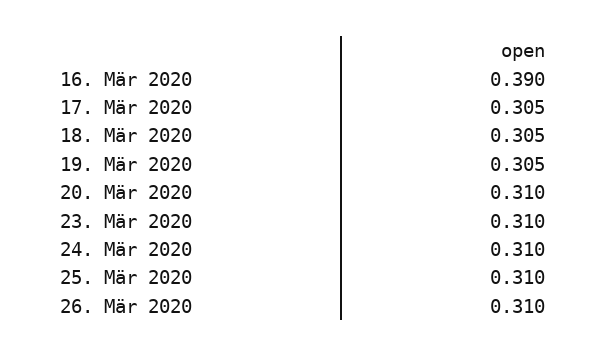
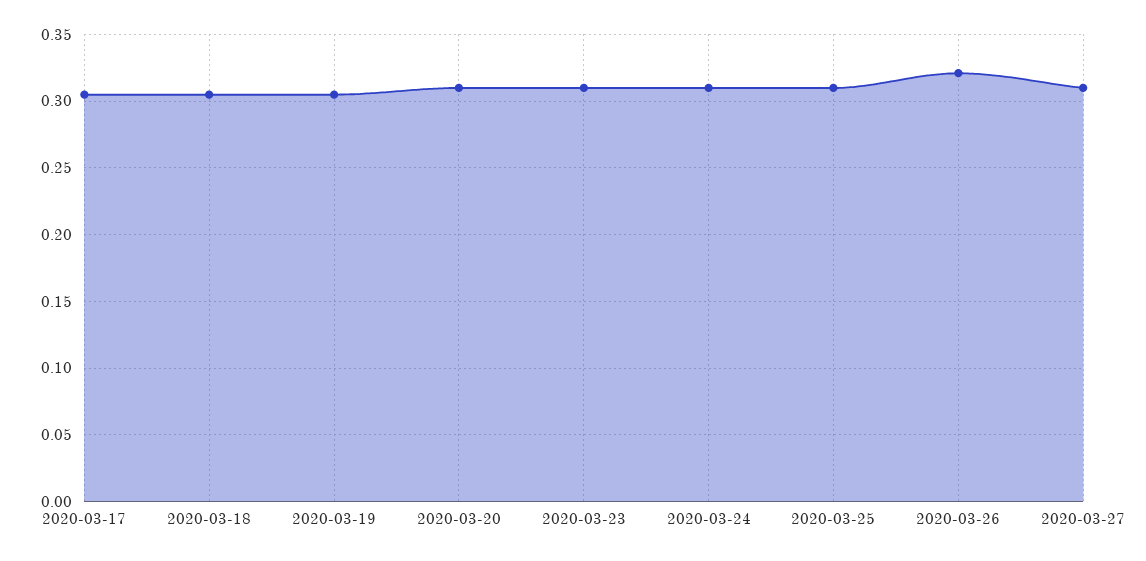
16. Mär 2020: 0.39 -> none
26. Mär 2020: 0.31 -> 0.32
2020-03-27: none -> 0.31

